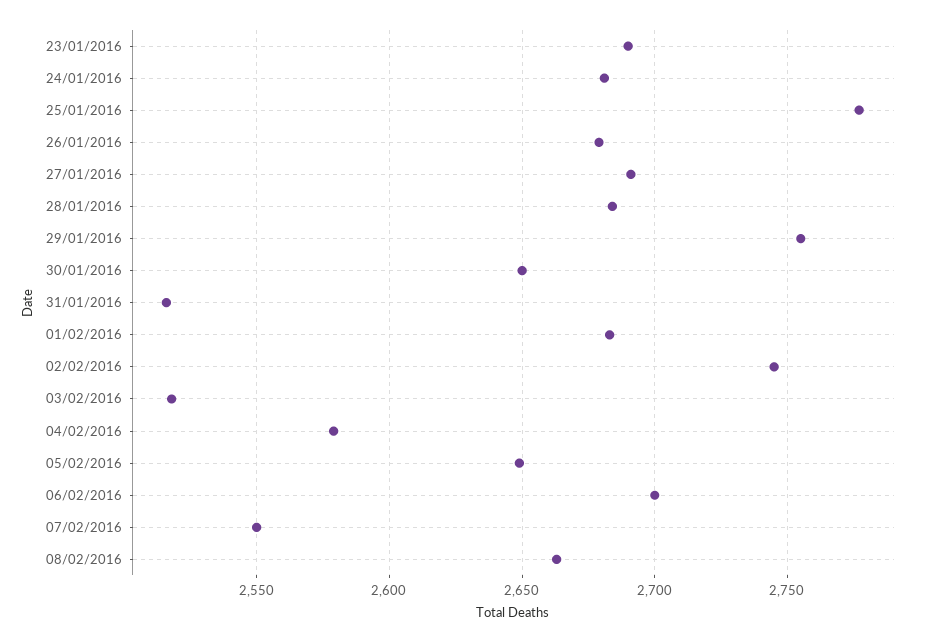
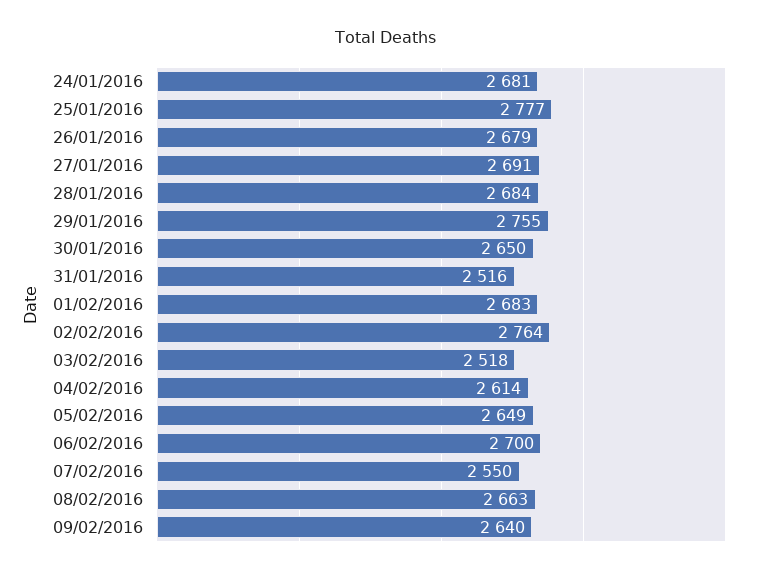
23/01/2016: 2690 -> none
02/02/2016: 2745 -> 2764
04/02/2016: 2580 -> 2614
09/02/2016: none -> 2640

